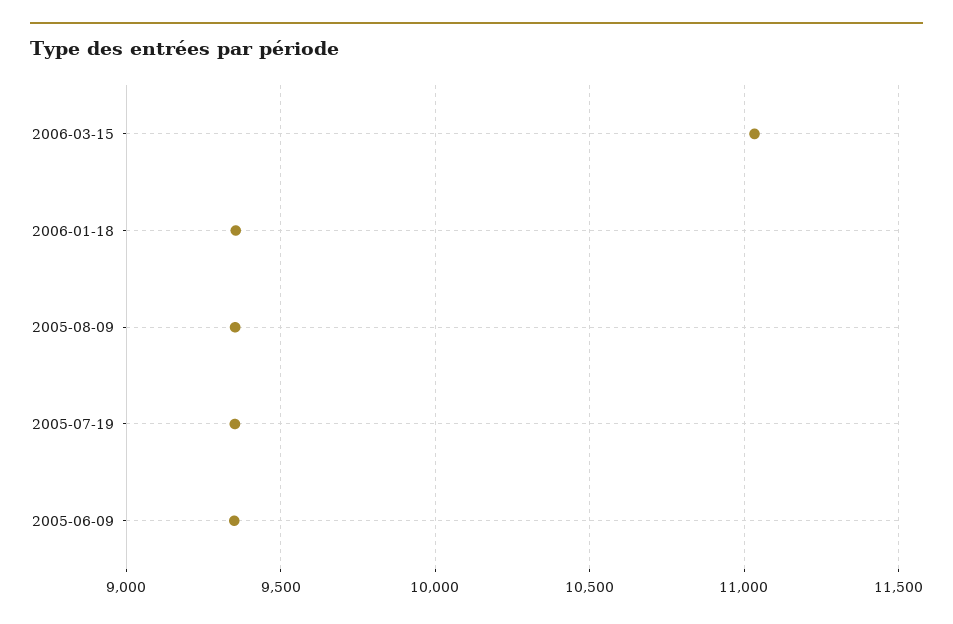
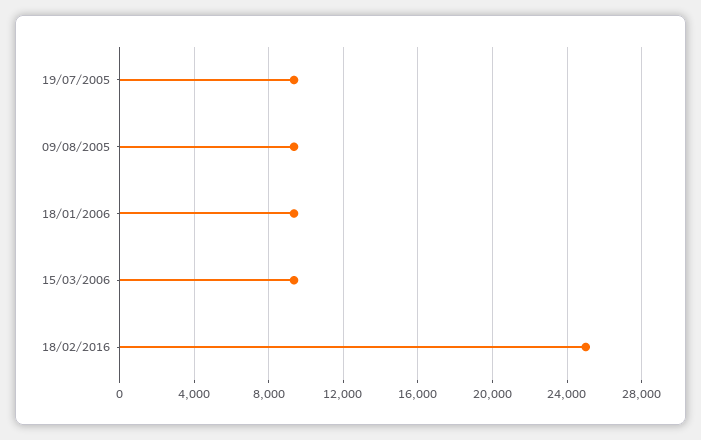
2006-03-15: 11050 -> 9500
2005-06-09: 9350 -> none
18/02/2016: none -> 25000

